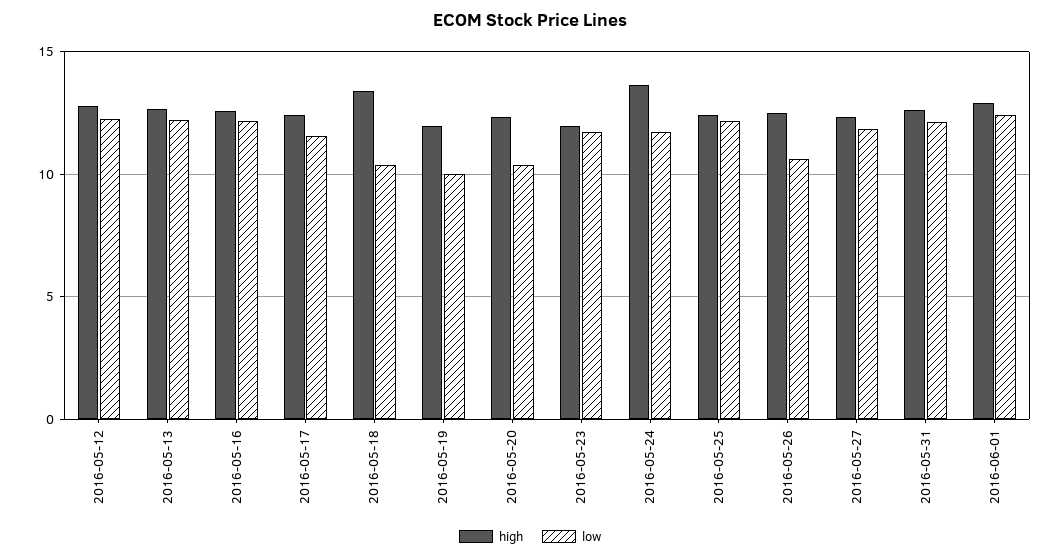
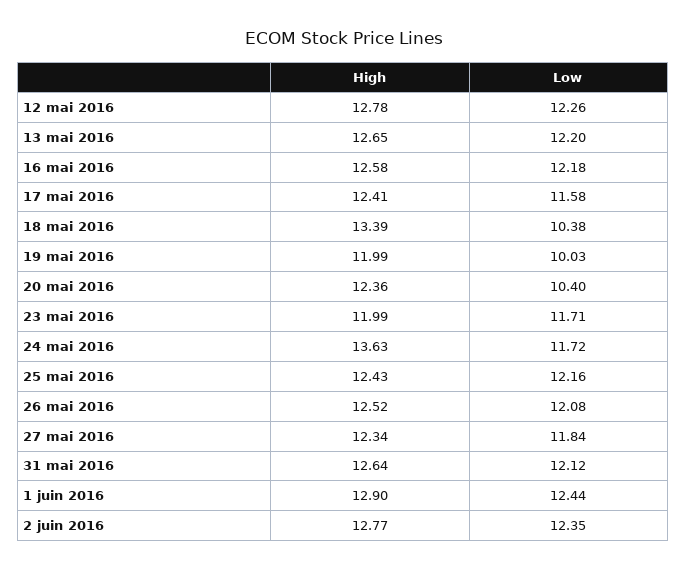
low, 2016-05-26: 10.5 -> 12.08
high, 2 juin 2016: none -> 12.77
low, 2 juin 2016: none -> 12.35

